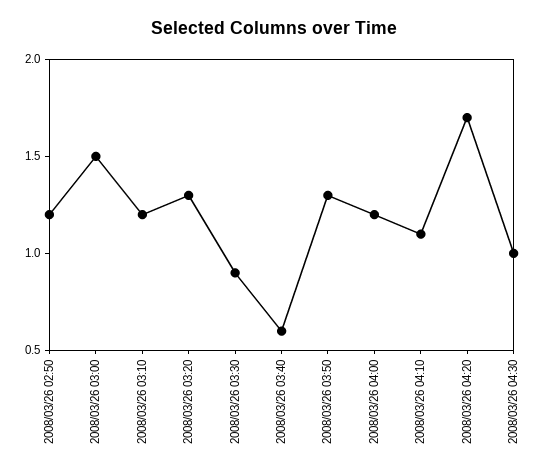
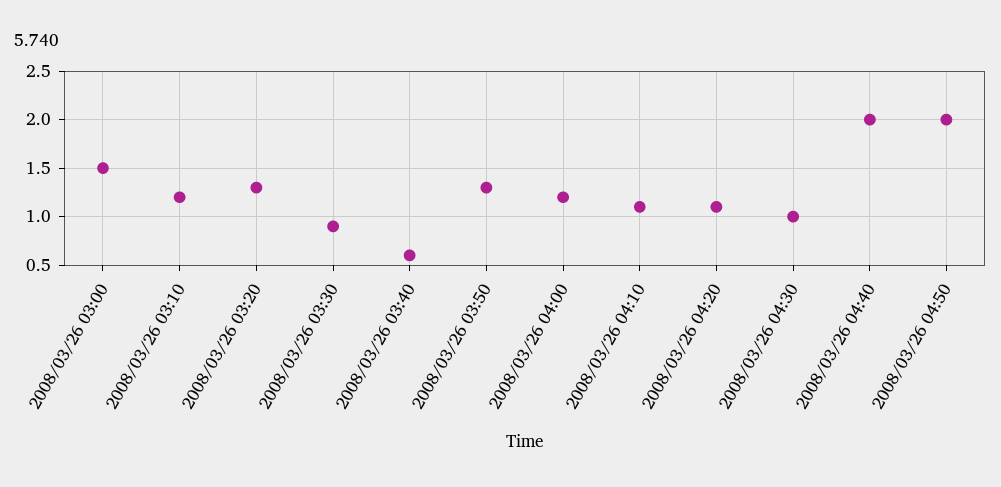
2008/03/26 02:50: 1.2 -> none
2008/03/26 04:20: 1.7 -> 1.1
2008/03/26 04:40: none -> 2
2008/03/26 04:50: none -> 2

